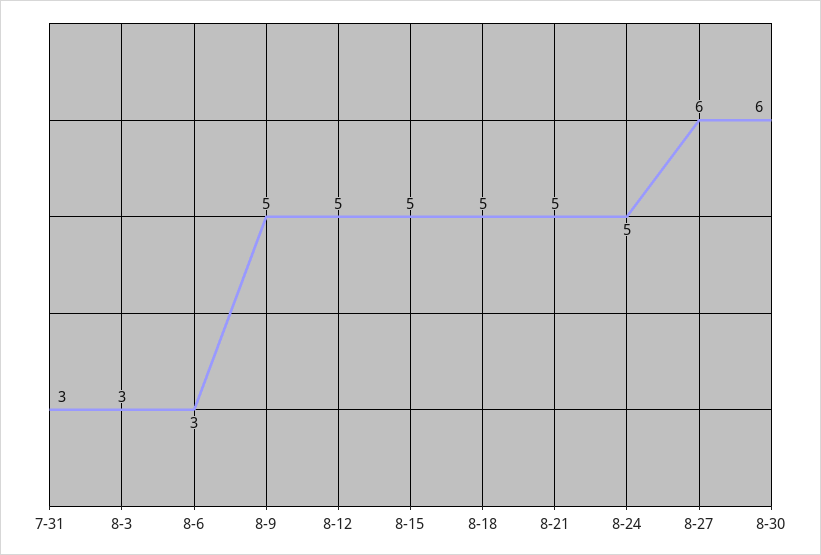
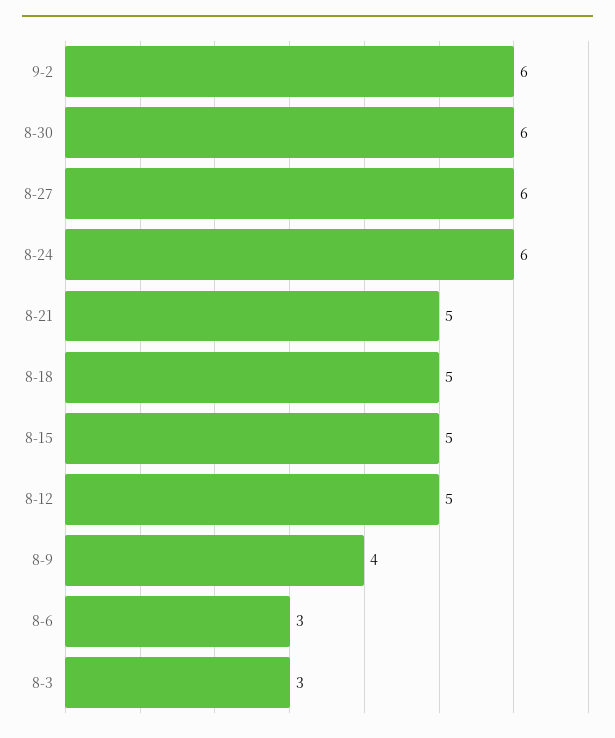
7-31: 3 -> none
8-9: 5 -> 4
8-24: 5 -> 6
9-2: none -> 6

